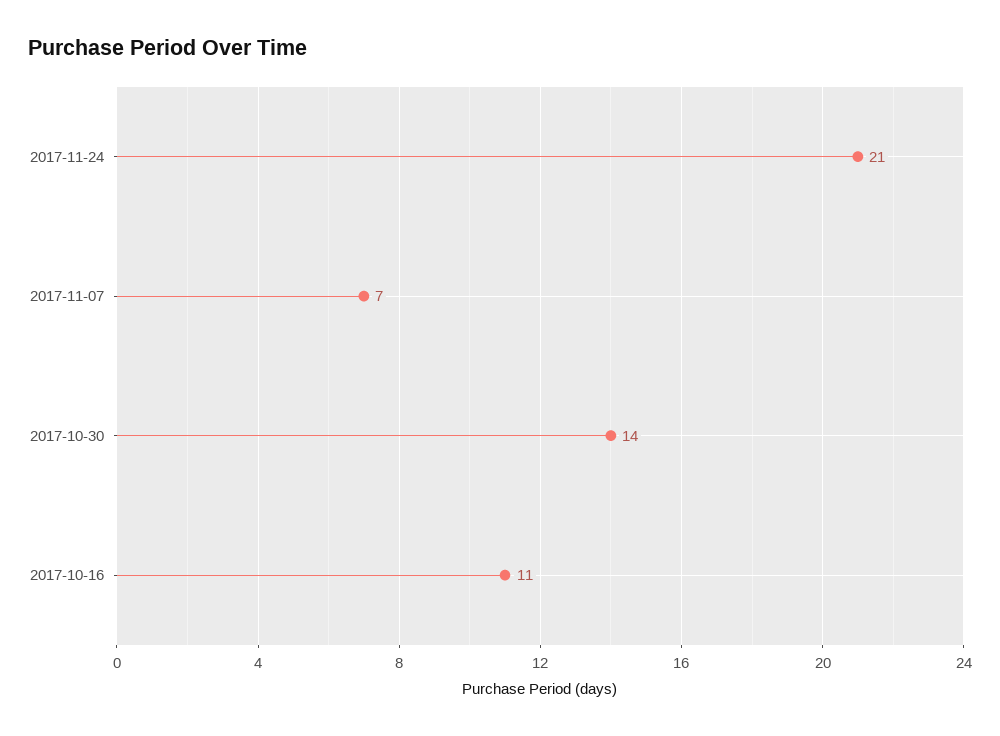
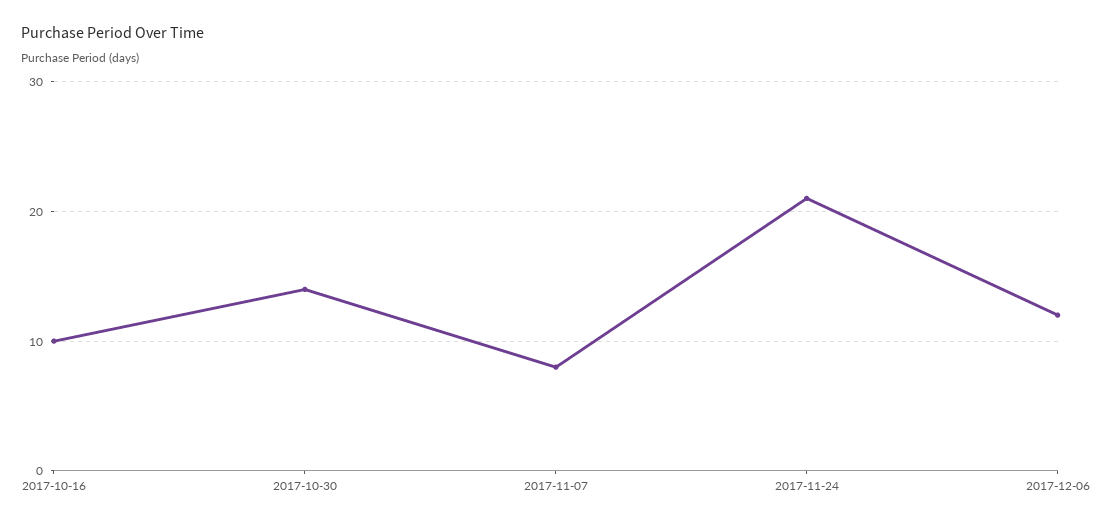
2017-11-07: 7 -> 8
2017-10-16: 11 -> 10
2017-12-06: none -> 12

